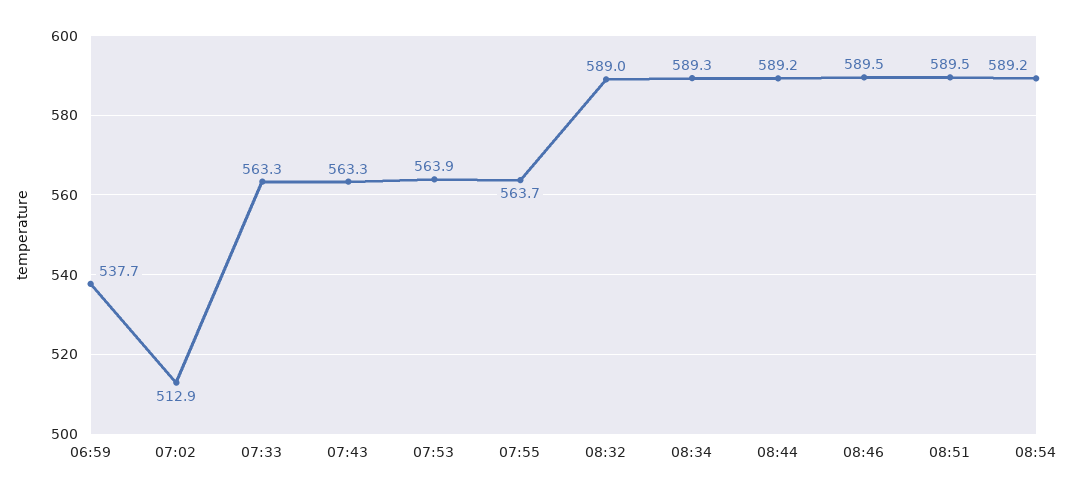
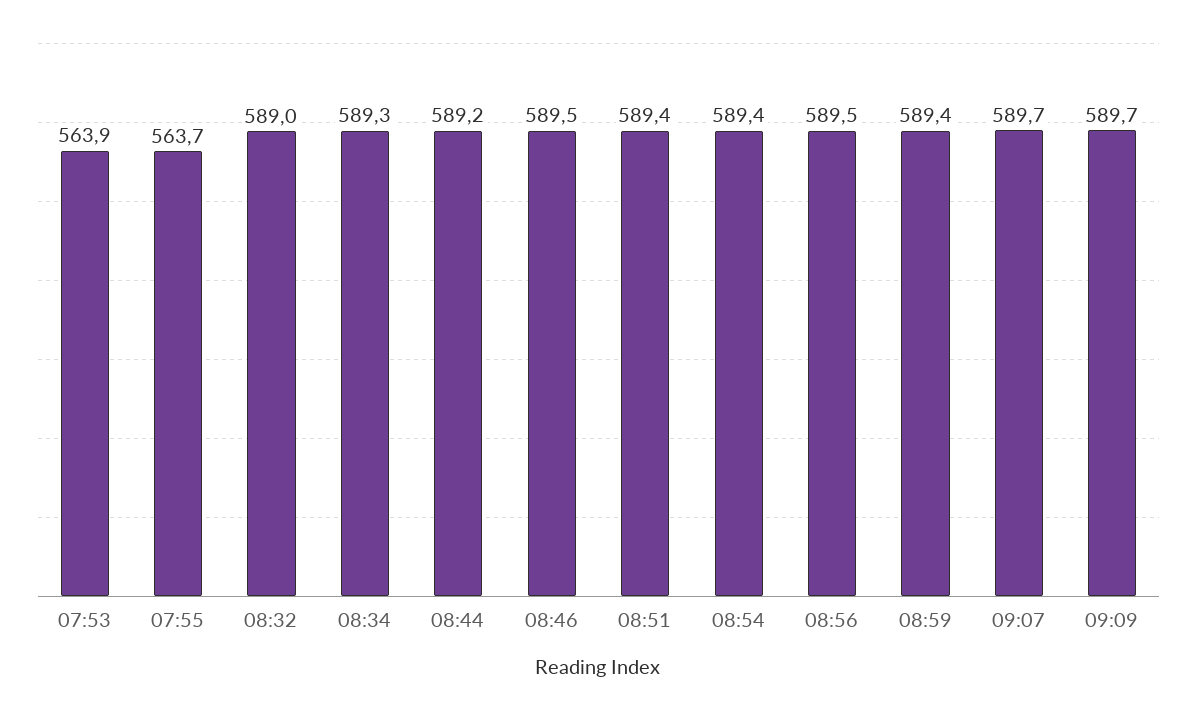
06:59: 537.7 -> none
07:02: 512.9 -> none
07:33: 563.3 -> none
07:43: 563.3 -> none
08:51: 589.5 -> 589.4
08:54: 589.2 -> 589.4
08:56: none -> 589.5
08:59: none -> 589.4
09:07: none -> 589.7
09:09: none -> 589.7

